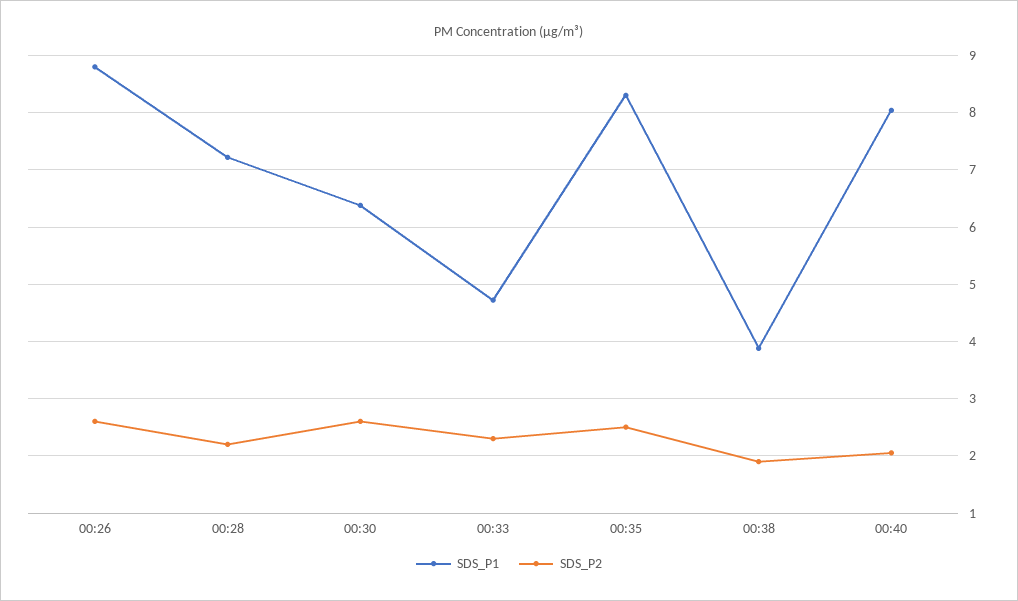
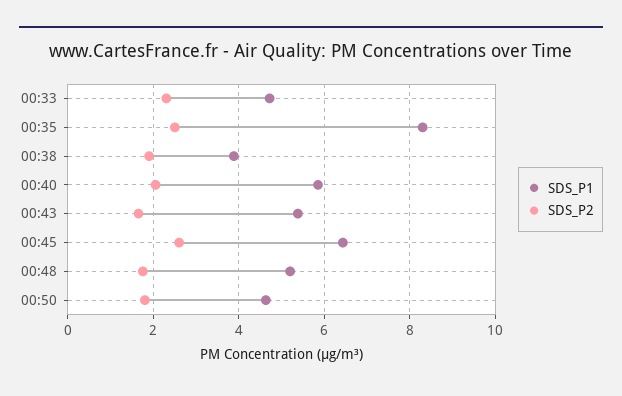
SDS_P1, 00:26: 8.8 -> none
SDS_P2, 00:26: 2.6 -> none
SDS_P1, 00:28: 7.2 -> none
SDS_P2, 00:28: 2.2 -> none
SDS_P1, 00:30: 6.4 -> none
SDS_P2, 00:30: 2.6 -> none
SDS_P1, 00:40: 8 -> 5.8
SDS_P1, 00:43: none -> 5.4
SDS_P2, 00:43: none -> 1.6
SDS_P1, 00:45: none -> 6.4
SDS_P2, 00:45: none -> 2.6
SDS_P1, 00:48: none -> 5.2
SDS_P2, 00:48: none -> 1.8
SDS_P1, 00:50: none -> 4.6
SDS_P2, 00:50: none -> 1.8

